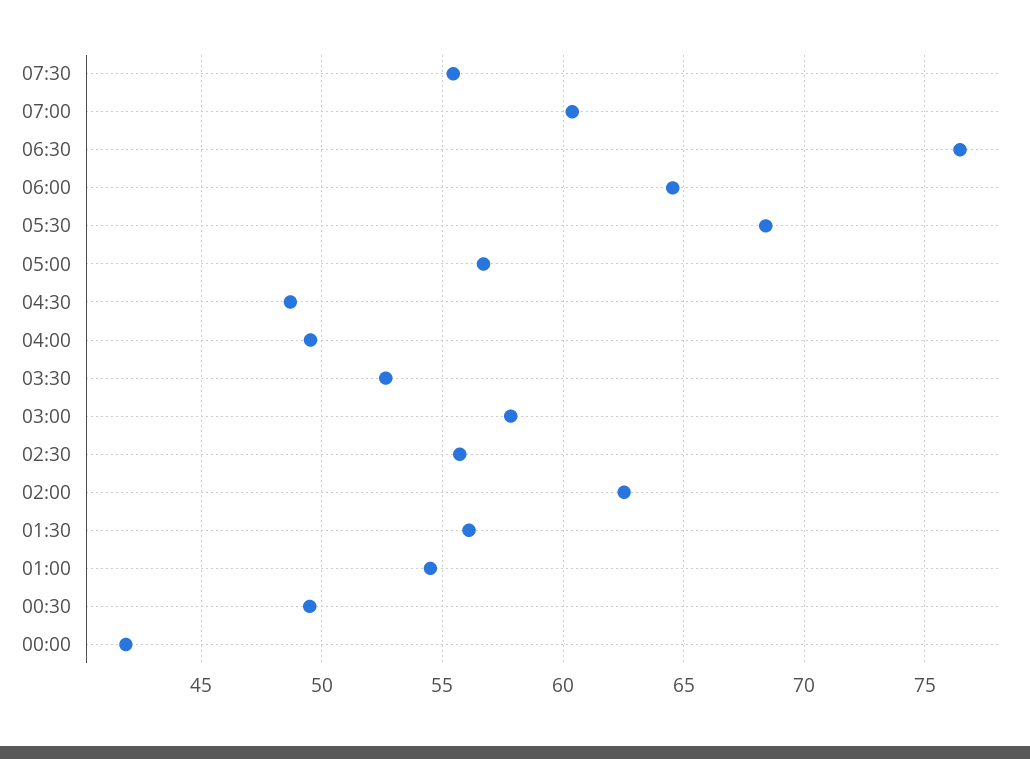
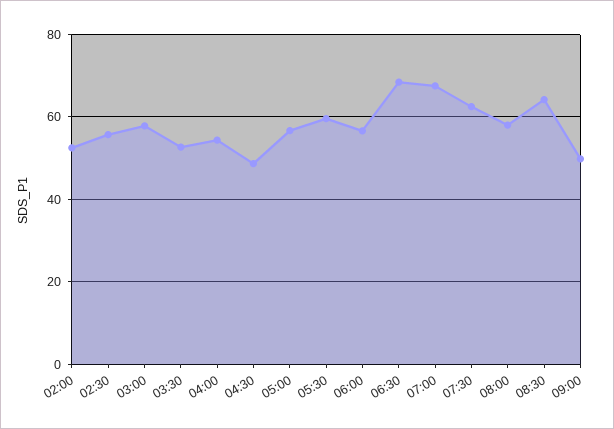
07:30: 55.5 -> 62
07:00: 60.5 -> 68
06:30: 76.5 -> 68
06:00: 64.5 -> 56
05:30: 68.5 -> 60
04:00: 49.5 -> 54
02:00: 62.5 -> 52
01:30: 56 -> none
01:00: 54.5 -> none
00:30: 49.5 -> none
00:00: 42 -> none
08:00: none -> 58
08:30: none -> 64
09:00: none -> 50

